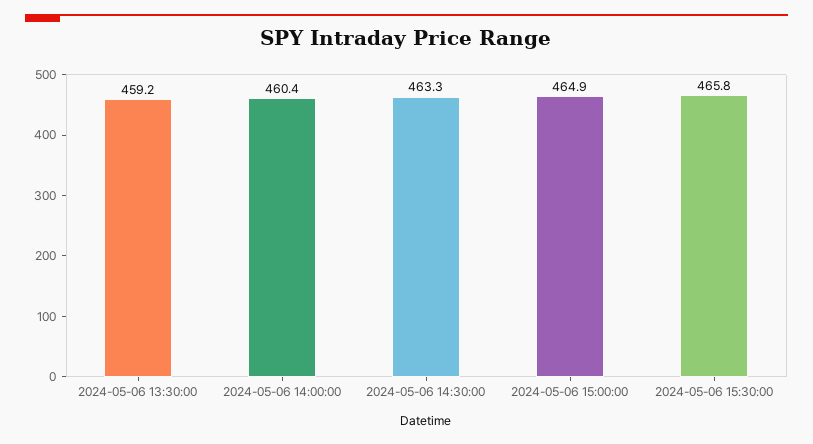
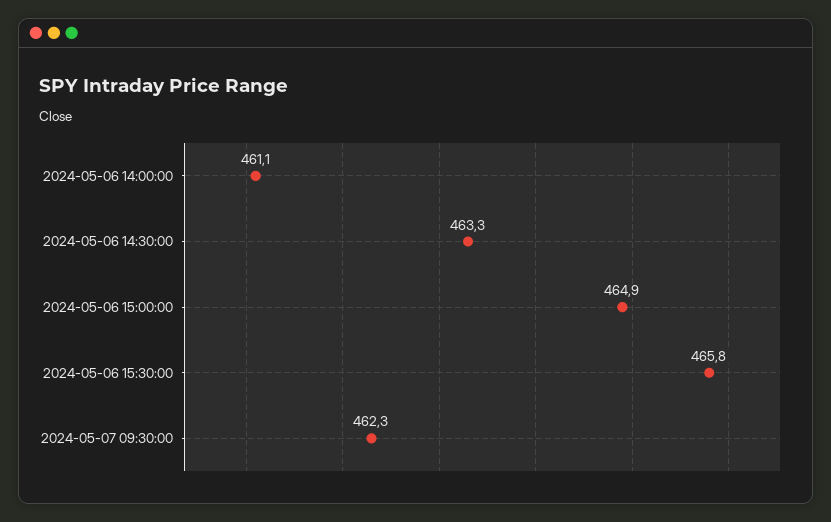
2024-05-06 13:30:00: 459.2 -> none
2024-05-06 14:00:00: 460.4 -> 461.1
2024-05-07 09:30:00: none -> 462.3

